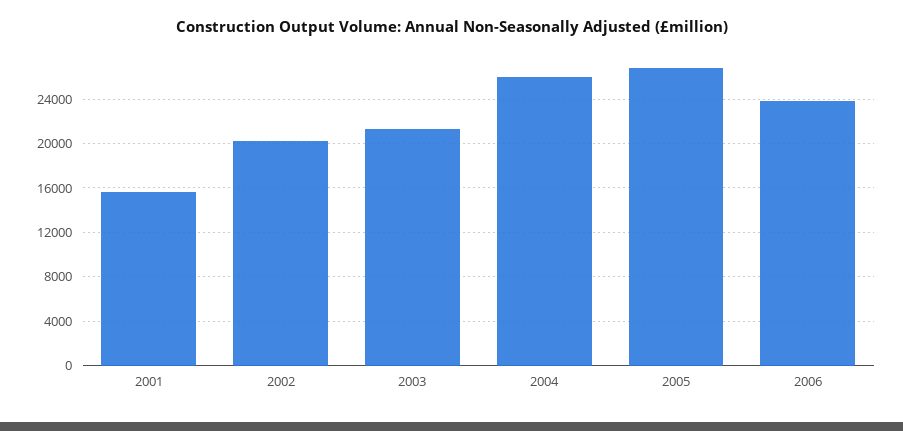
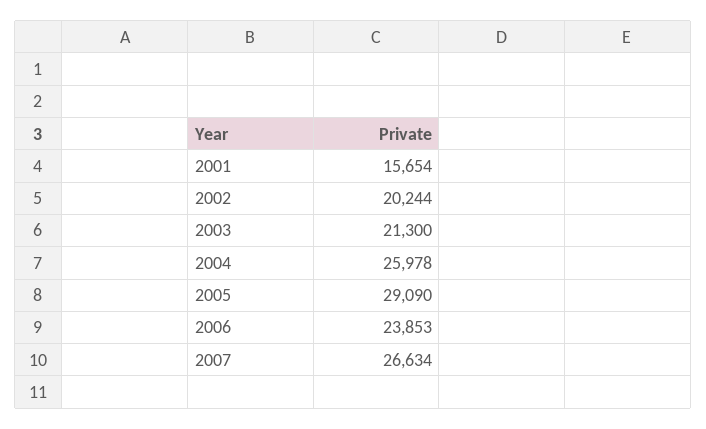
2005: 27000 -> 29090
2007: none -> 26634

